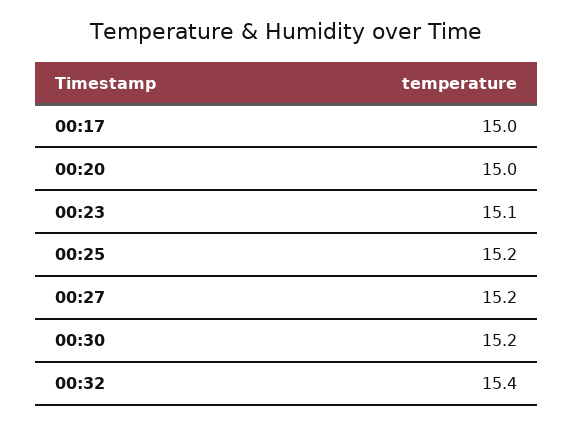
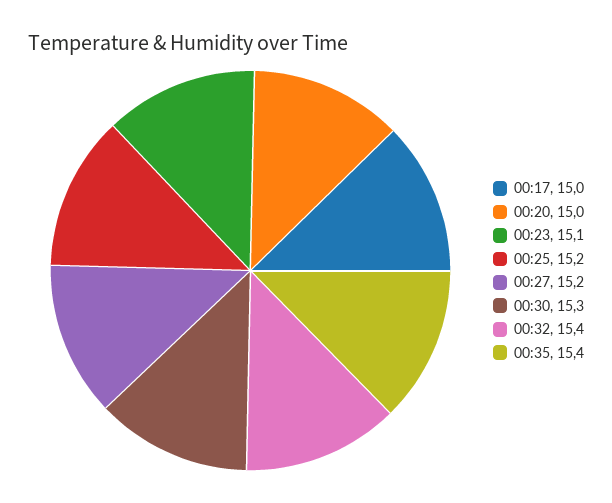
00:30: 15.2 -> 15.3
00:35: none -> 15.4

